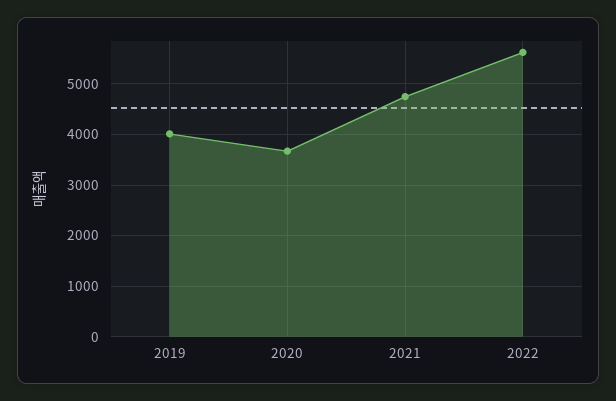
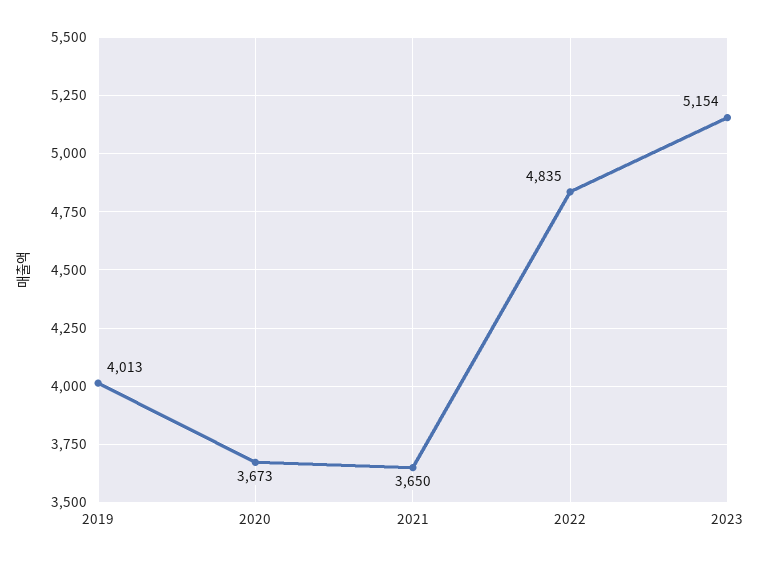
2021: 4800 -> 3650
2022: 5600 -> 4835
2023: none -> 5154

